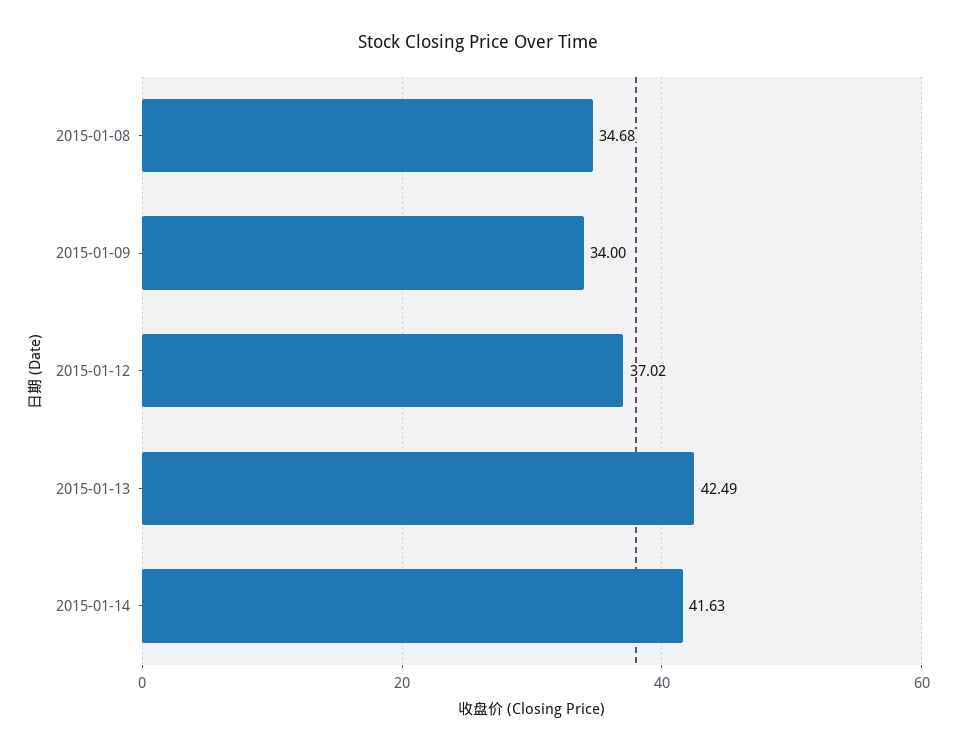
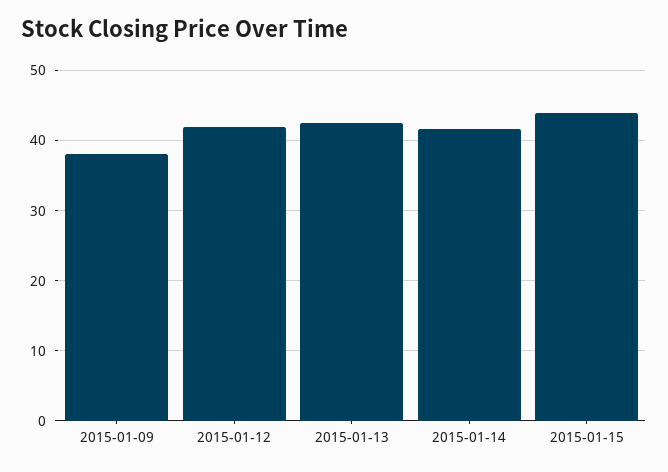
2015-01-08: 34.68 -> none
2015-01-09: 34 -> 38
2015-01-12: 37.02 -> 42
2015-01-15: none -> 44

